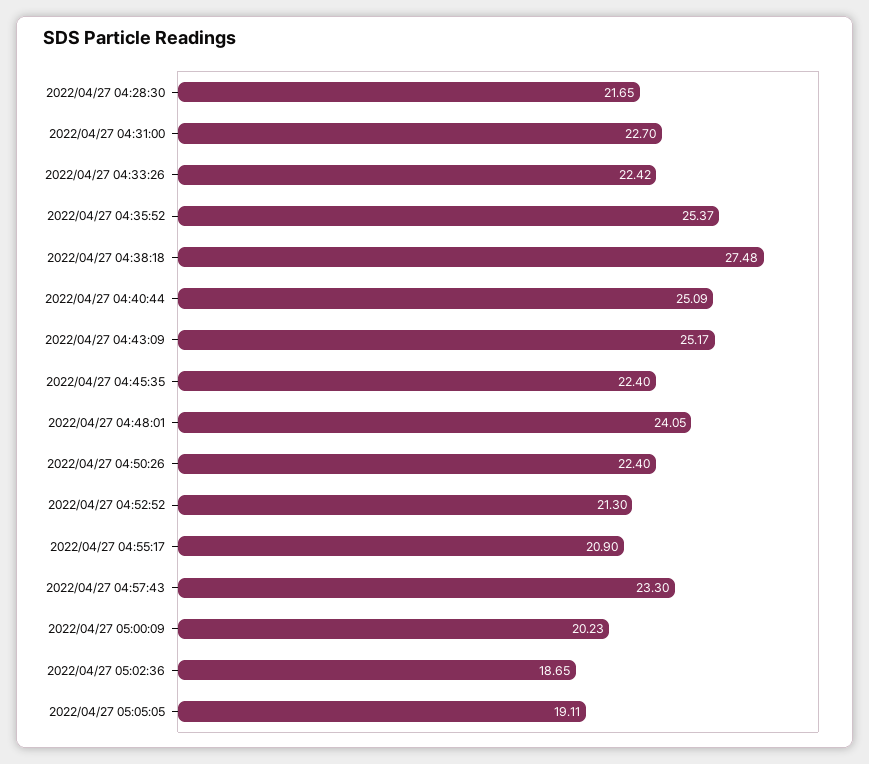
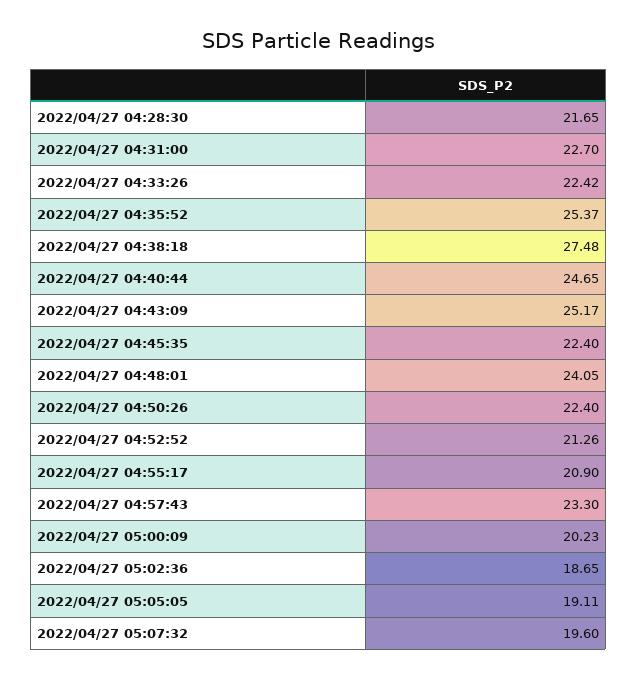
2022/04/27 04:40:44: 25.09 -> 24.65
2022/04/27 04:52:52: 21.3 -> 21.26
2022/04/27 05:07:32: none -> 19.6

